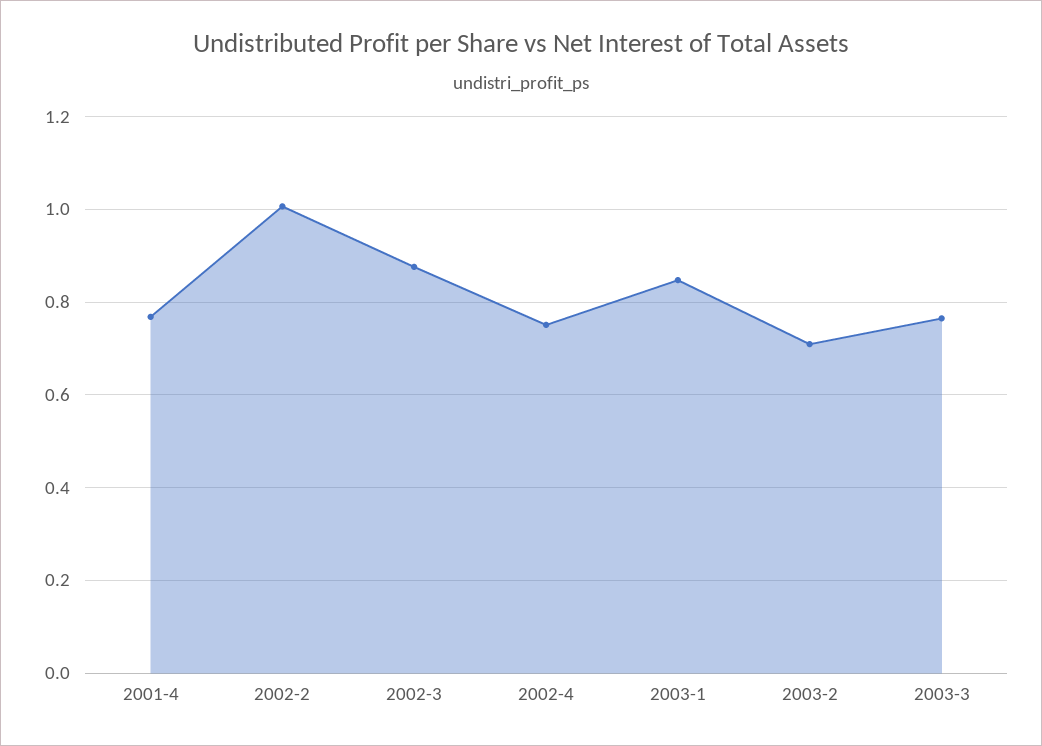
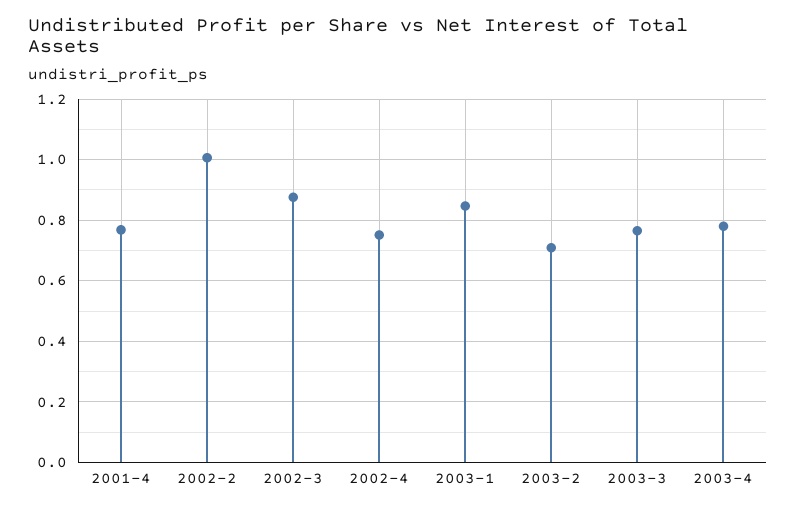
2003-4: none -> 0.78

